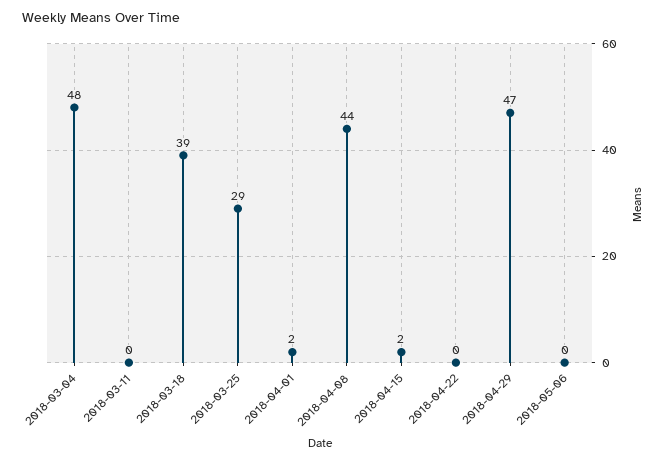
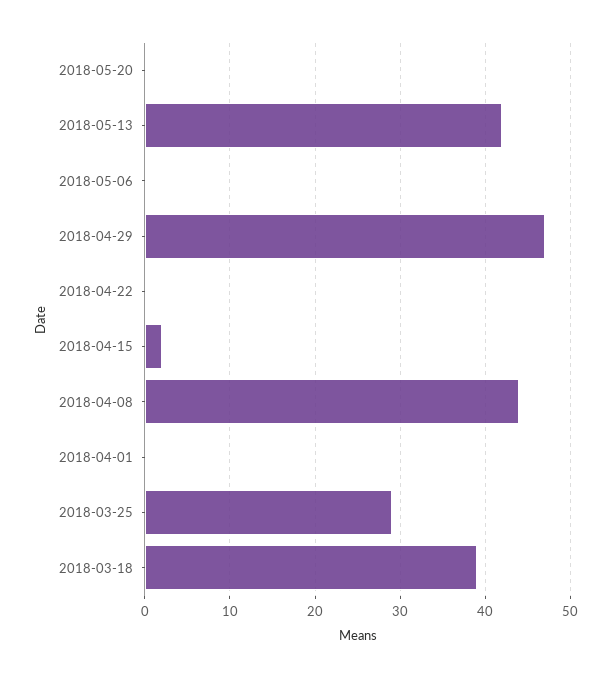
2018-03-04: 48 -> none
2018-03-11: 0 -> none
2018-04-01: 2 -> 0
2018-05-20: none -> 0
2018-05-13: none -> 42

